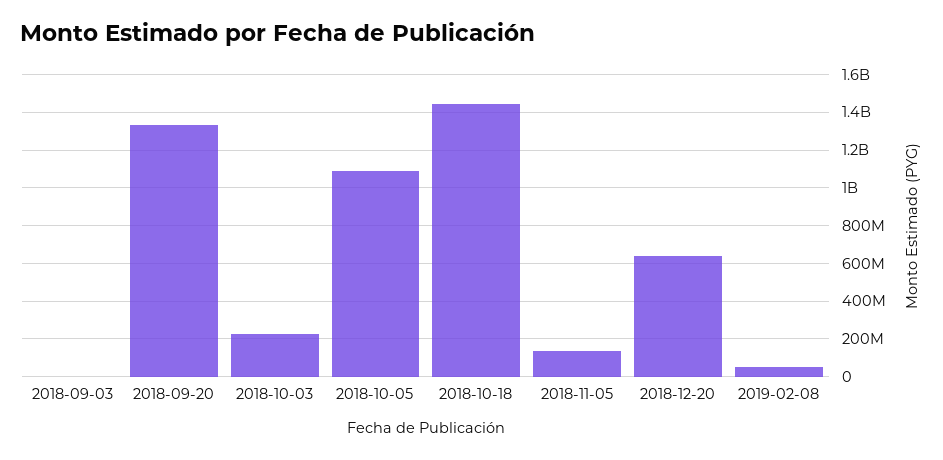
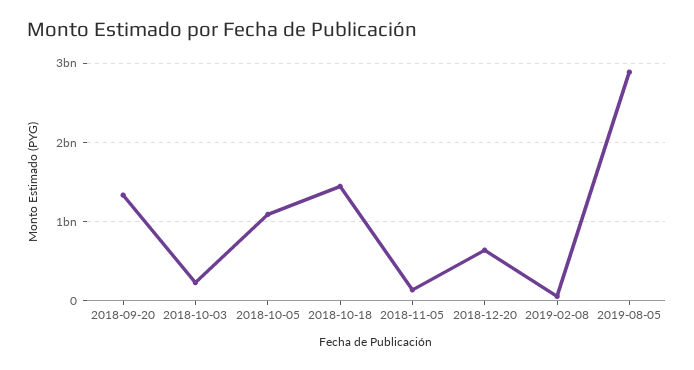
2018-09-03: 0 -> none
2019-08-05: none -> 2900000000

